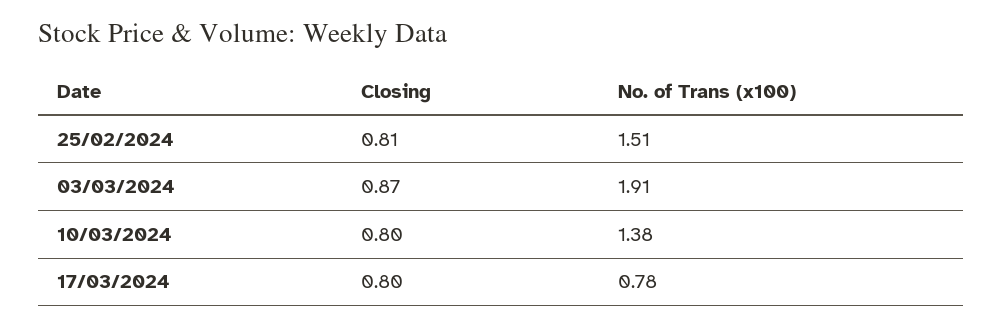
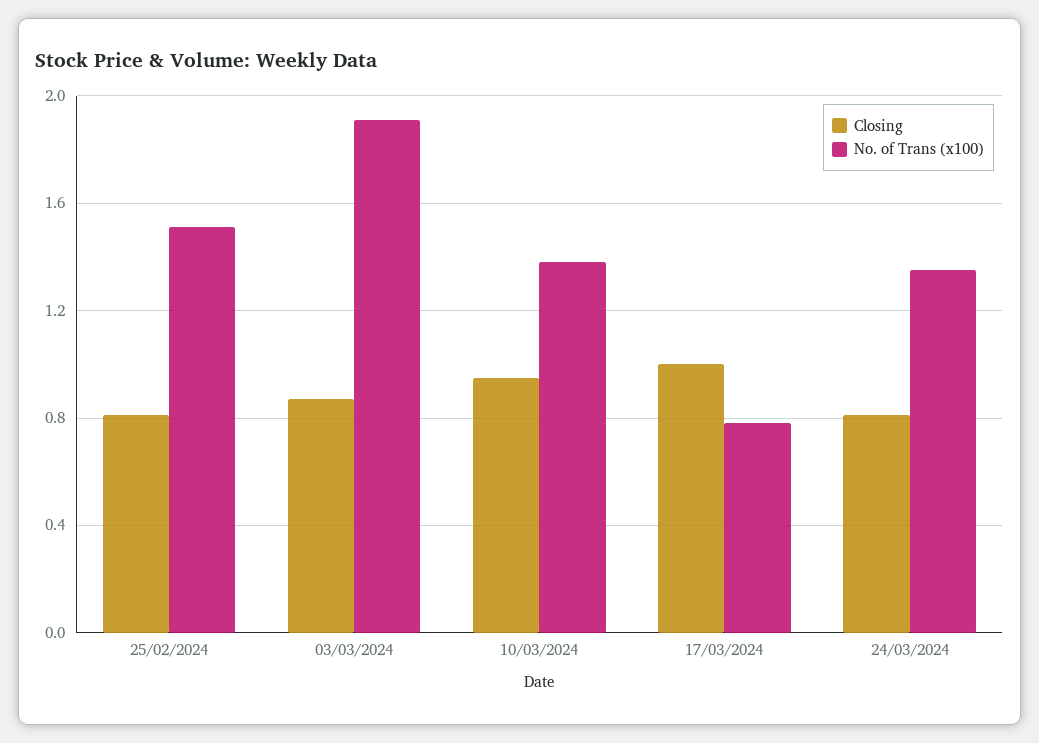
Closing, 10/03/2024: 0.8 -> 0.95
Closing, 17/03/2024: 0.8 -> 1
Closing, 24/03/2024: none -> 0.8
No. of Trans (x100), 24/03/2024: none -> 1.35

